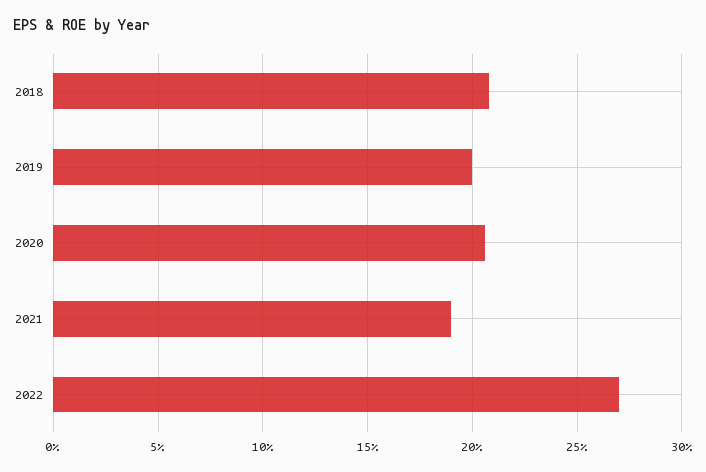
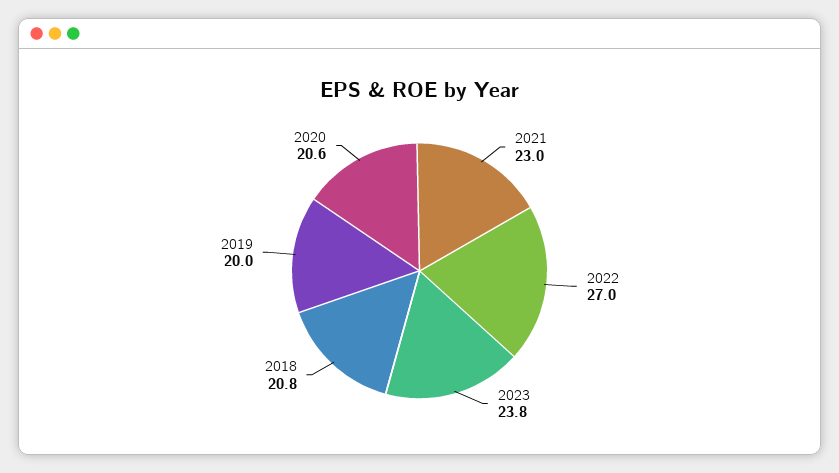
2021: 19 -> 23
2023: none -> 23.8

